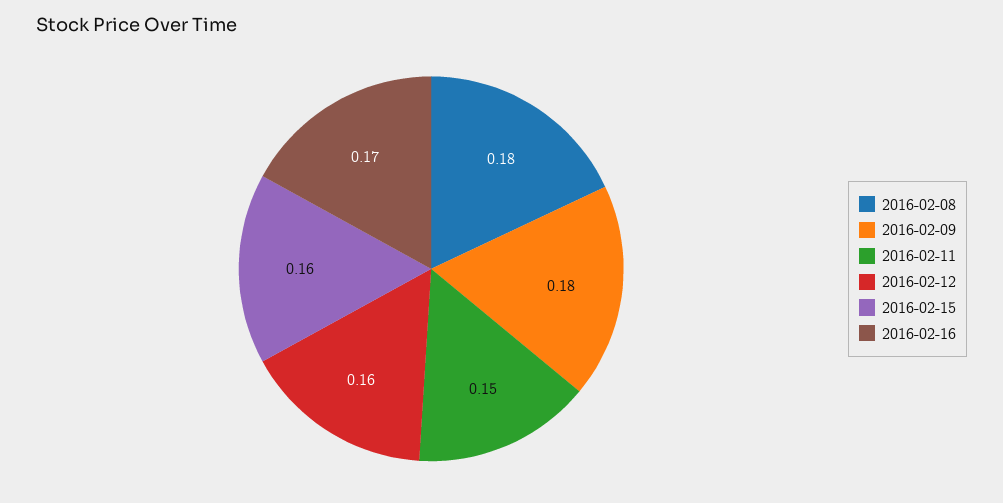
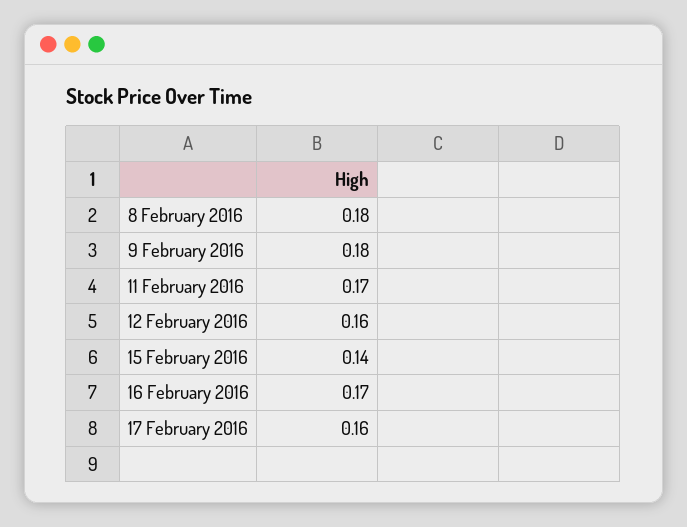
2016-02-11: 0.15 -> 0.17
2016-02-15: 0.16 -> 0.14
17 February 2016: none -> 0.16

